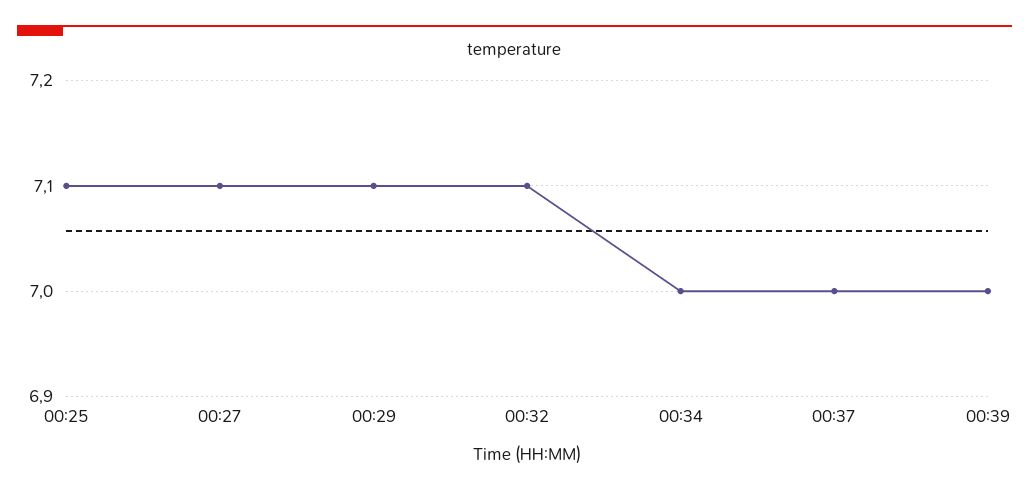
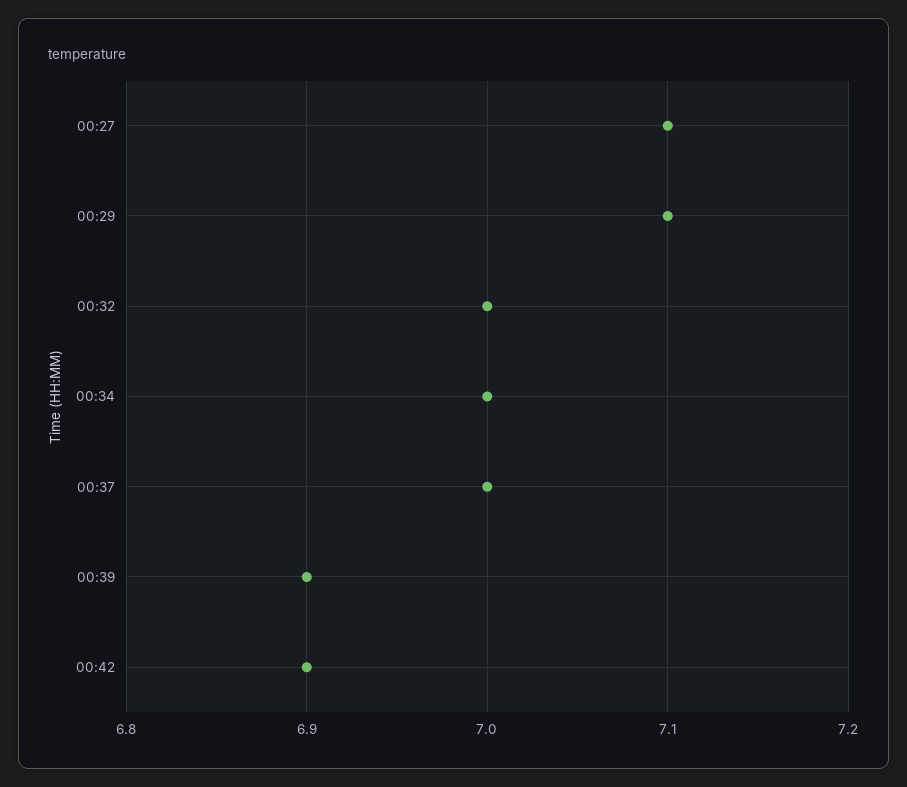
00:25: 7.1 -> none
00:32: 7.1 -> 7
00:39: 7 -> 6.9
00:42: none -> 6.9

